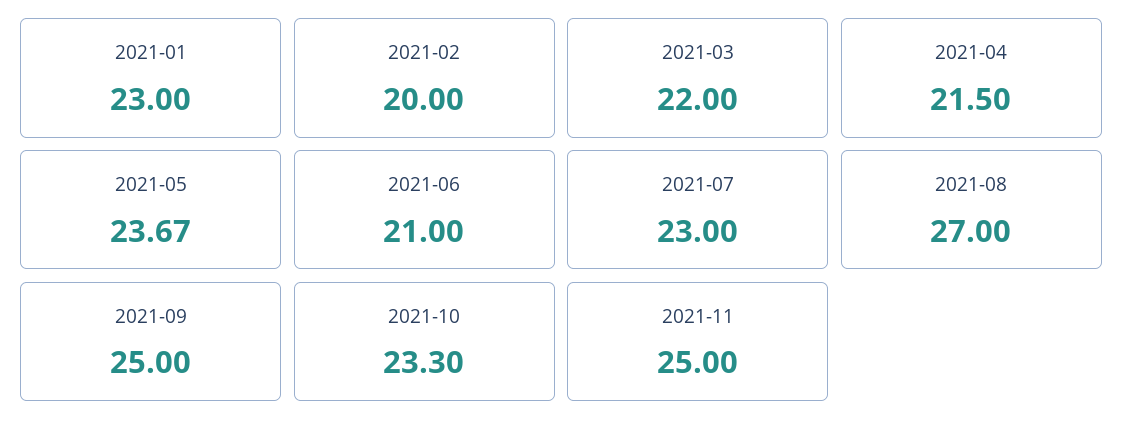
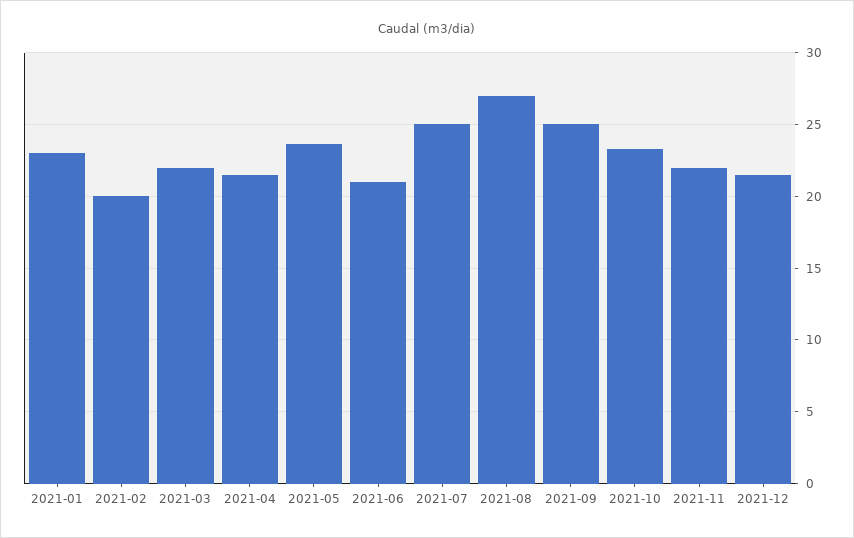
2021-07: 23 -> 25
2021-11: 25 -> 22
2021-12: none -> 21.5

